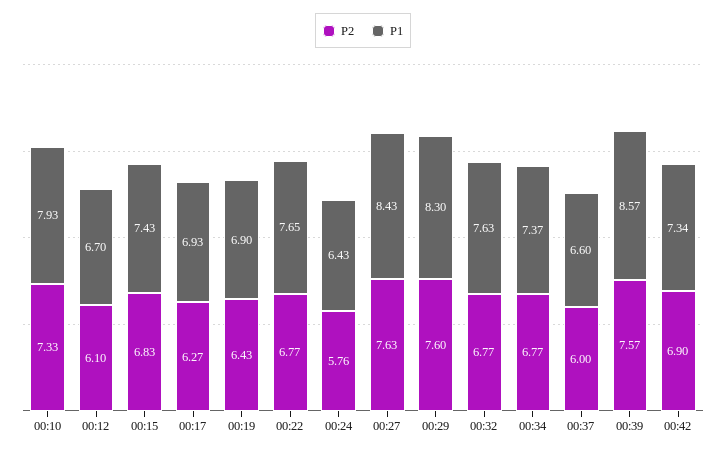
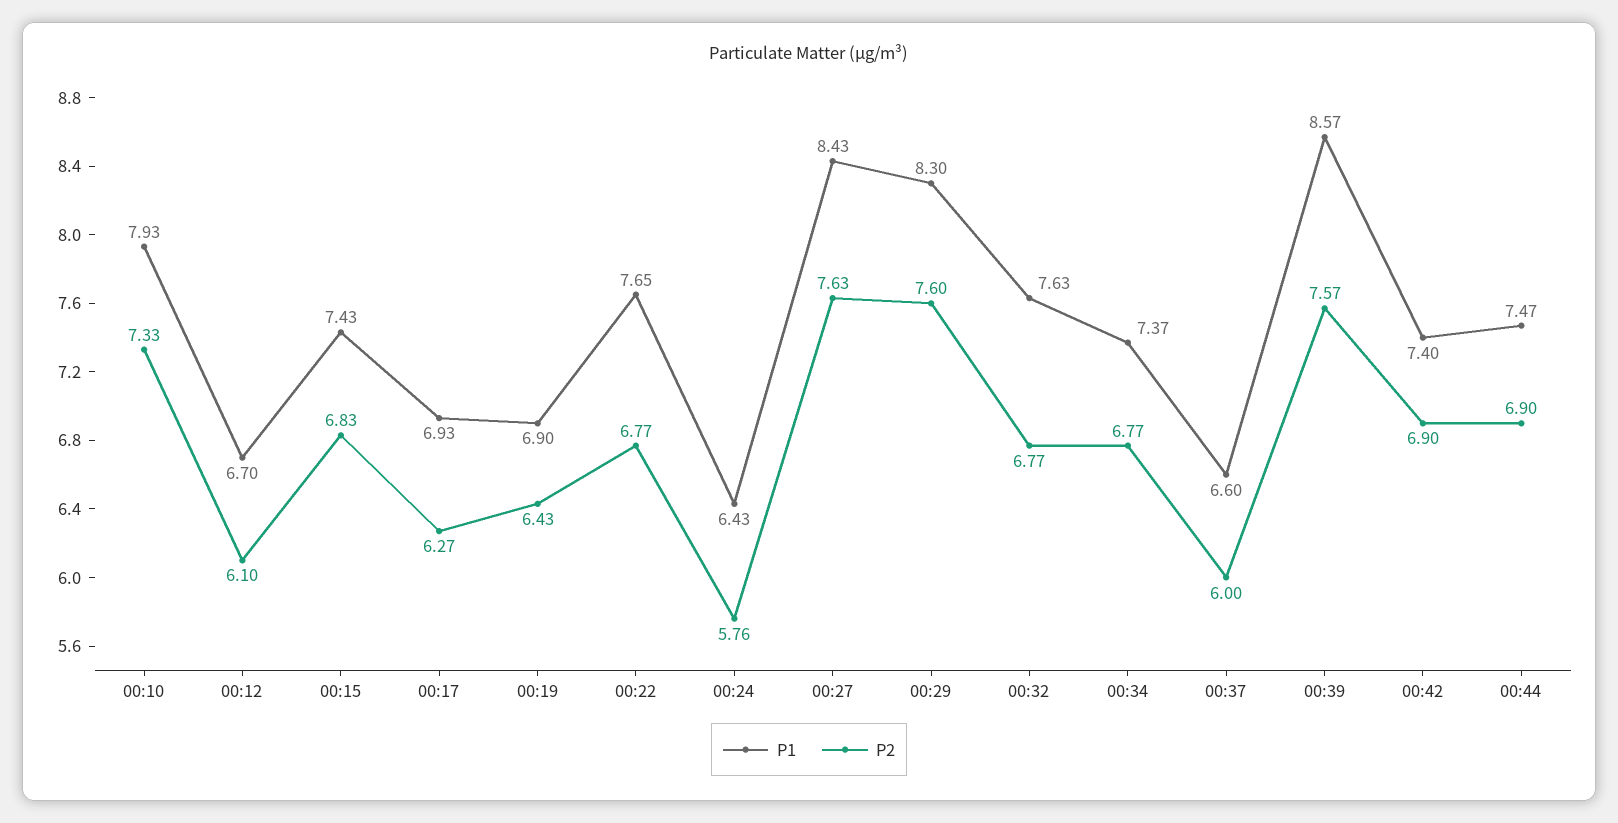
P1, 00:42: 7.34 -> 7.4
P1, 00:44: none -> 7.47
P2, 00:44: none -> 6.9

